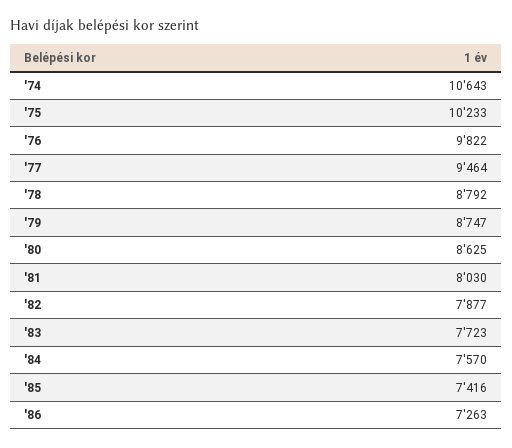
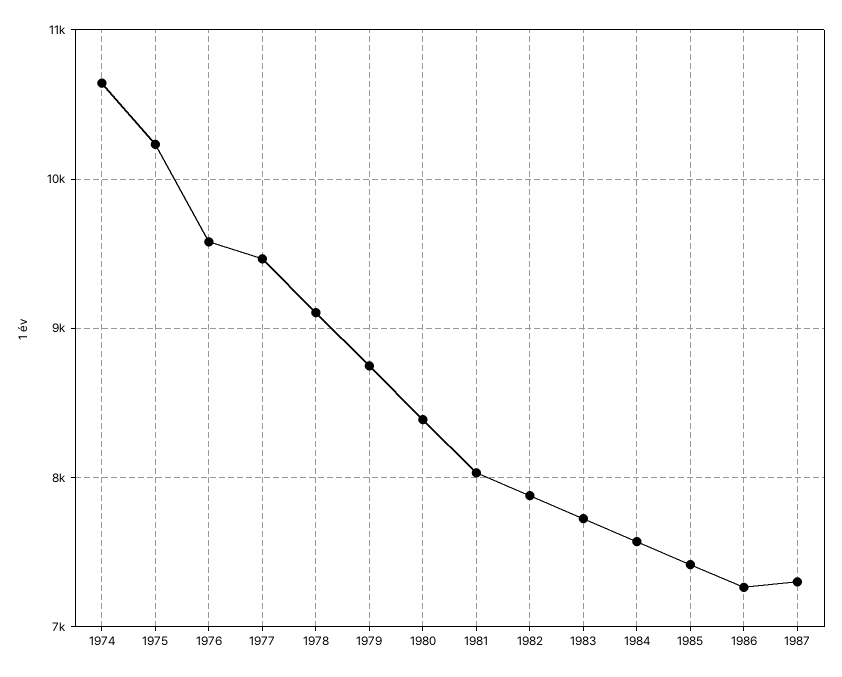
'76: 9822 -> 9600
'78: 8792 -> 9100
'80: 8625 -> 8400
1987: none -> 7300

